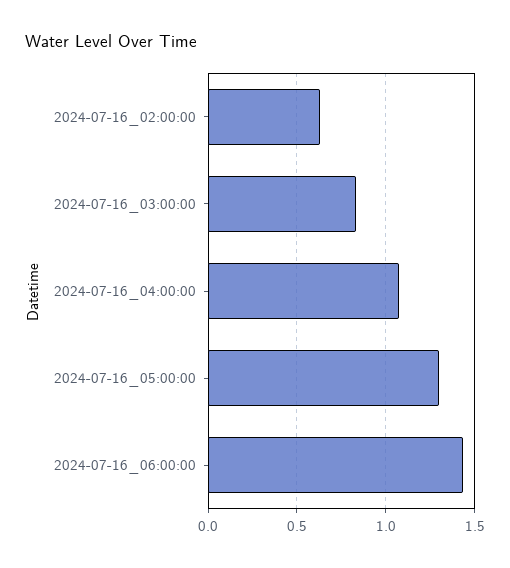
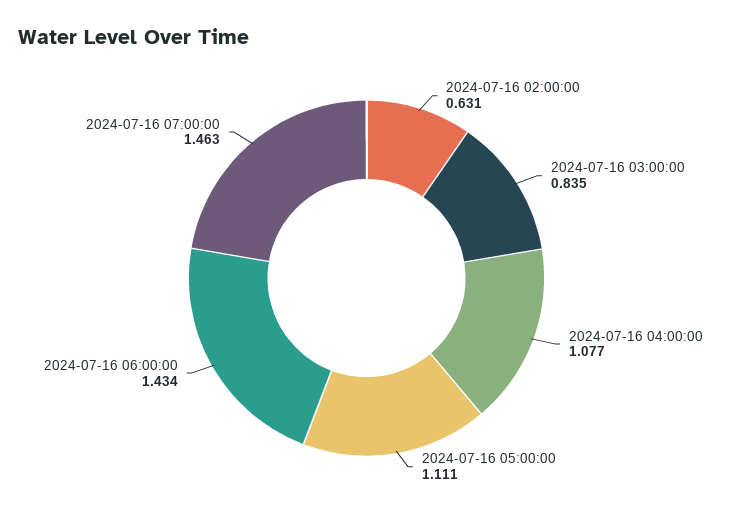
2024-07-16_05:00:00: 1.3 -> 1.111
2024-07-16 07:00:00: none -> 1.463

